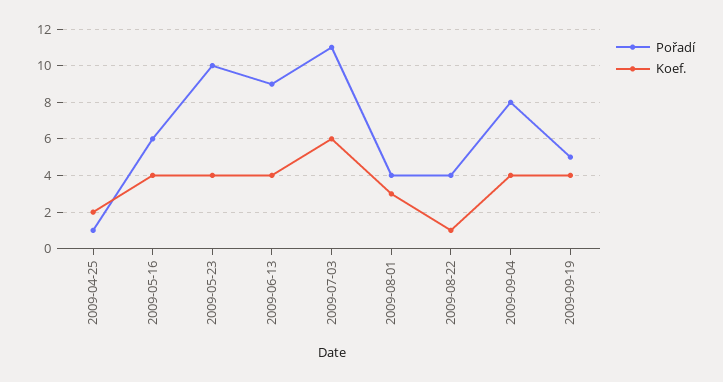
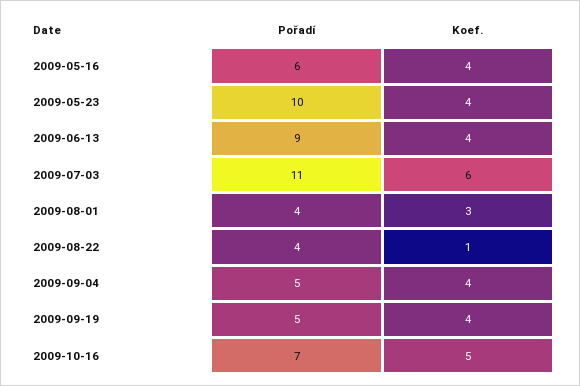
Pořadí, 2009-04-25: 1 -> none
Koef., 2009-04-25: 2 -> none
Pořadí, 2009-09-04: 8 -> 5
Pořadí, 2009-10-16: none -> 7
Koef., 2009-10-16: none -> 5

